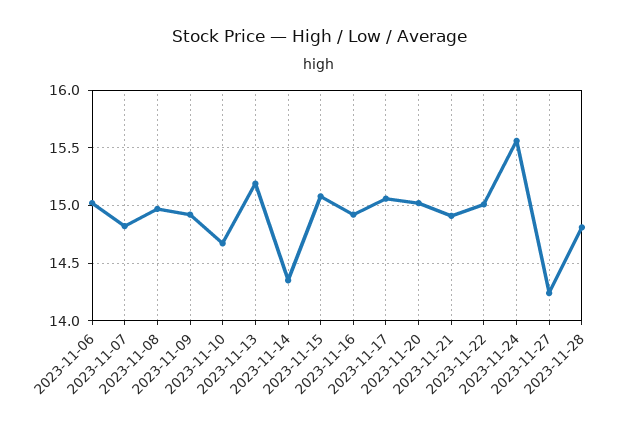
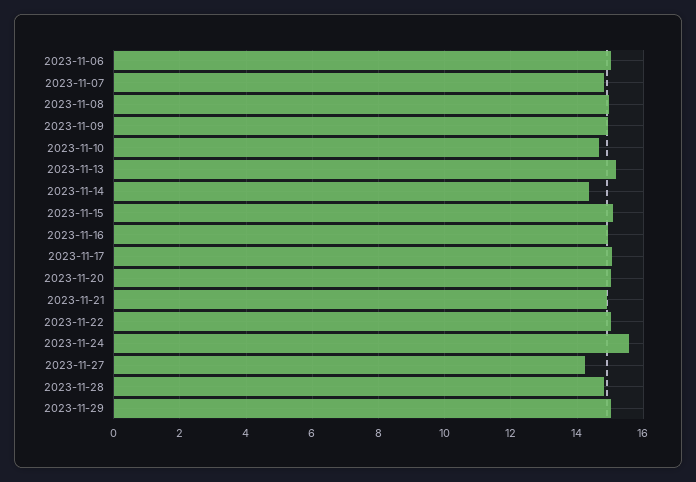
2023-11-29: none -> 15

